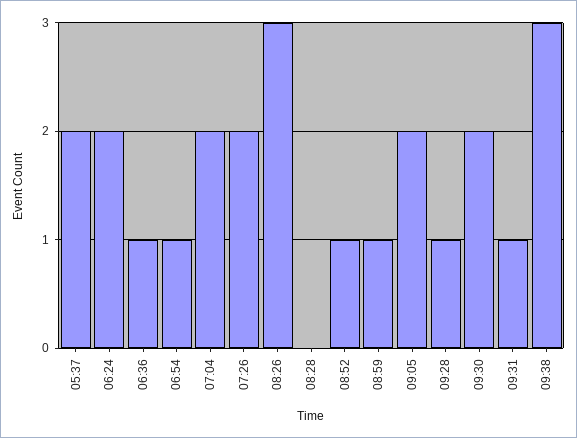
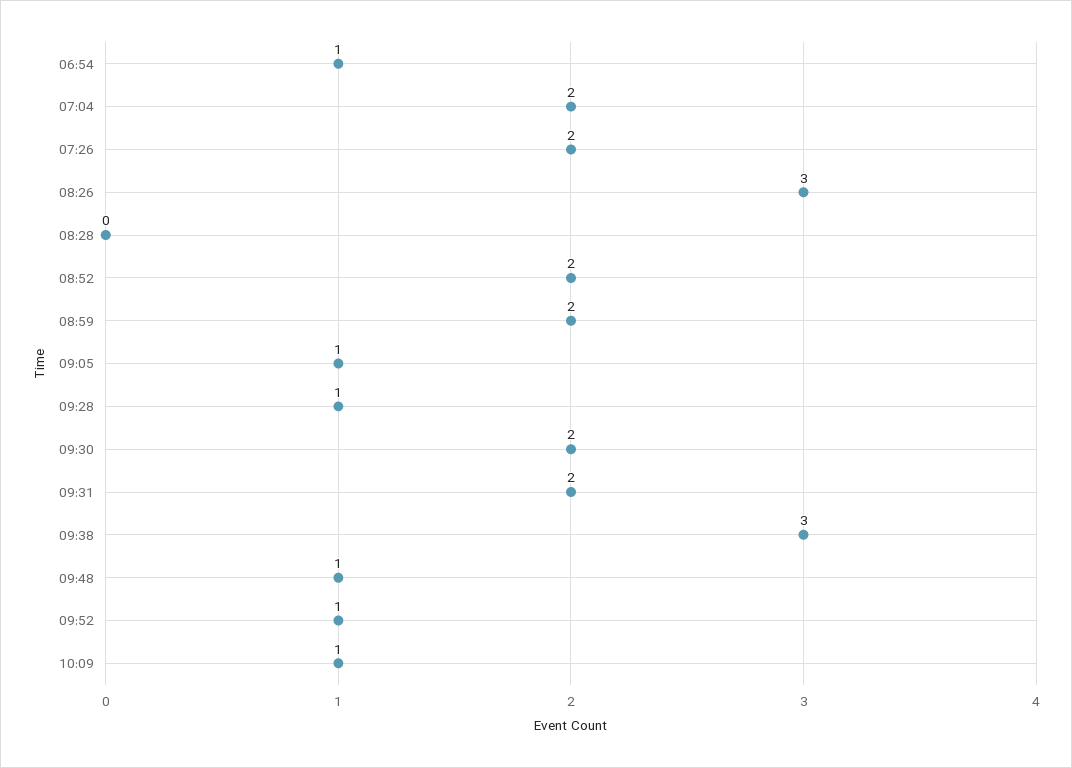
05:37: 2 -> none
06:24: 2 -> none
06:36: 1 -> none
08:52: 1 -> 2
08:59: 1 -> 2
09:05: 2 -> 1
09:31: 1 -> 2
09:48: none -> 1
09:52: none -> 1
10:09: none -> 1

